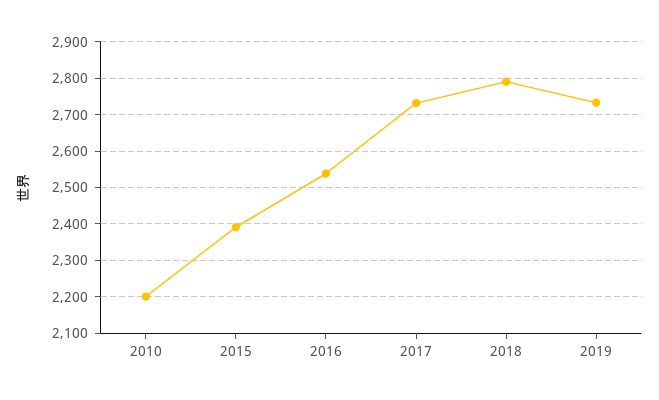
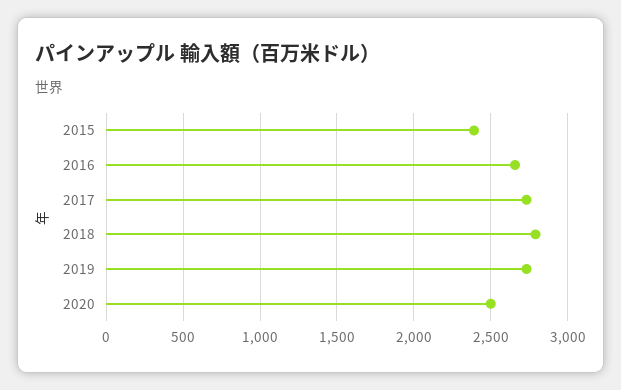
2010: 2200 -> none
2016: 2540 -> 2650
2020: none -> 2500

